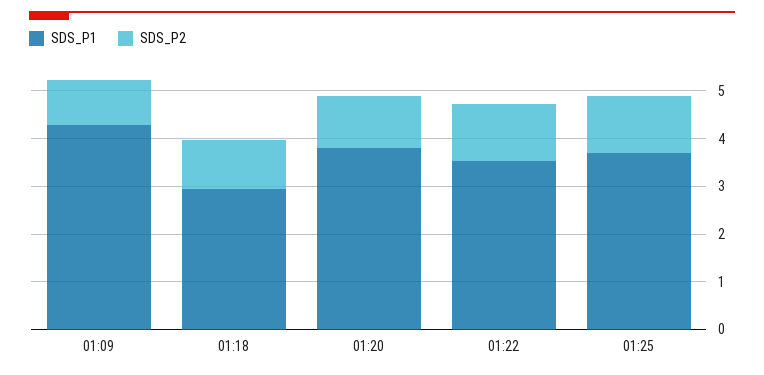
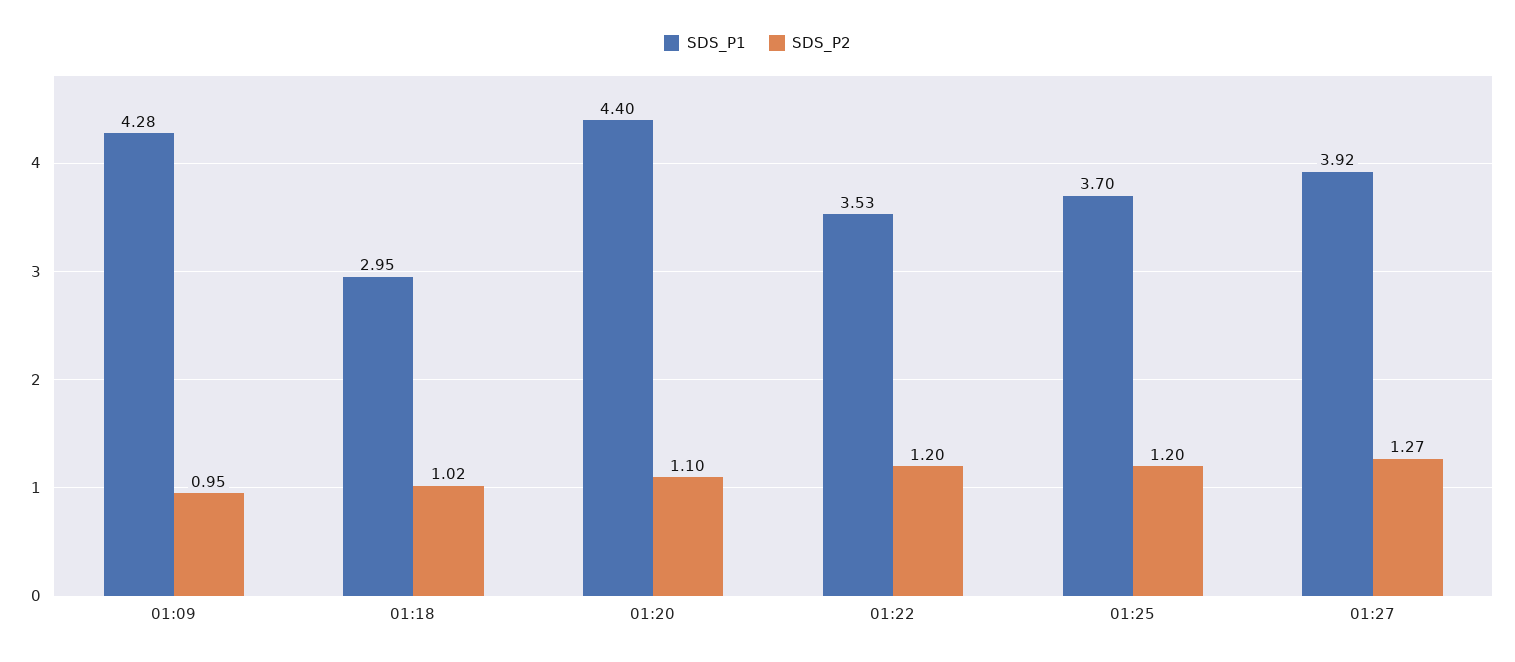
SDS_P1, 01:20: 3.8 -> 4.4
SDS_P1, 01:27: none -> 3.92
SDS_P2, 01:27: none -> 1.27

